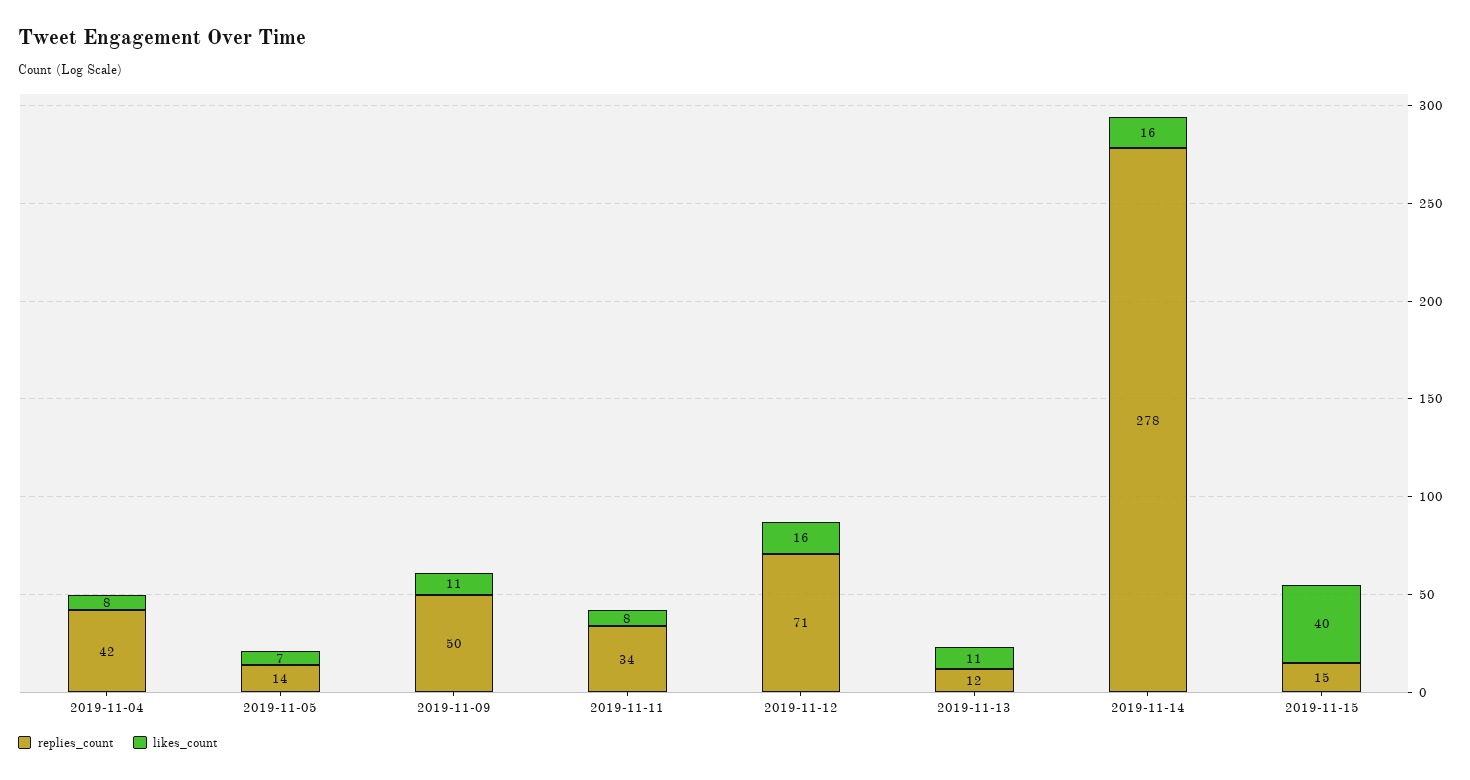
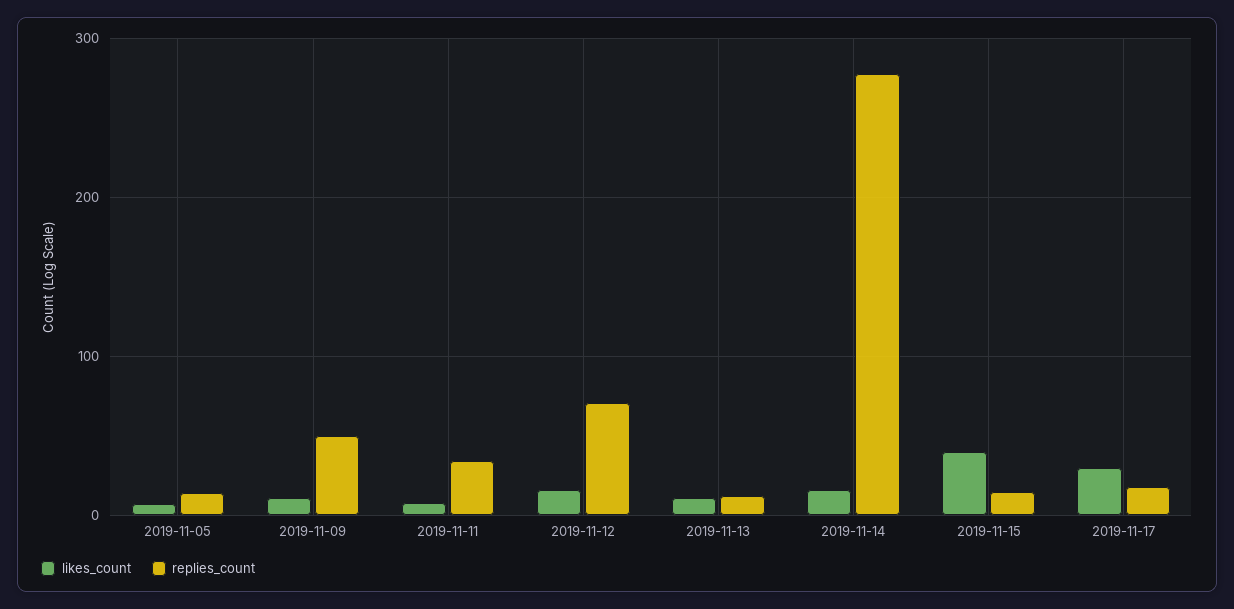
replies_count, 2019-11-04: 42 -> none
likes_count, 2019-11-04: 8 -> none
likes_count, 2019-11-17: none -> 30
replies_count, 2019-11-17: none -> 20

